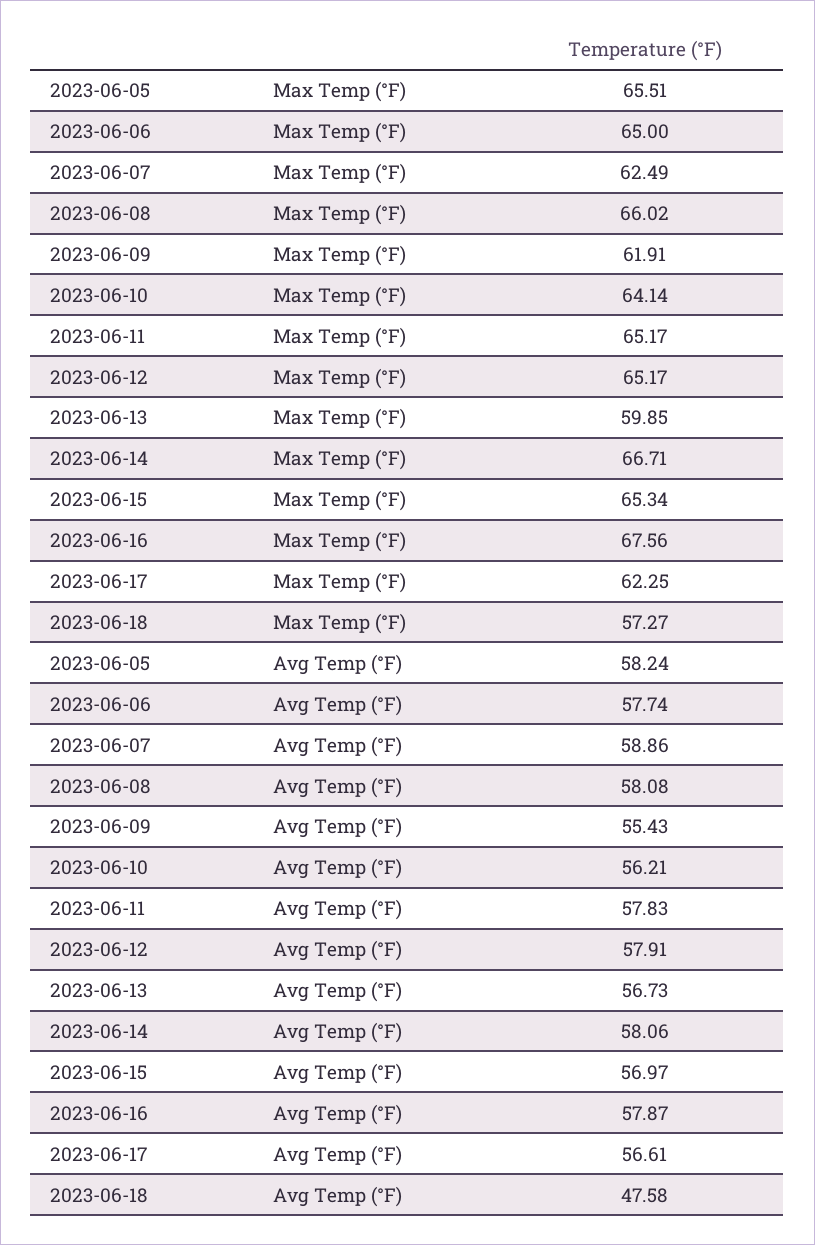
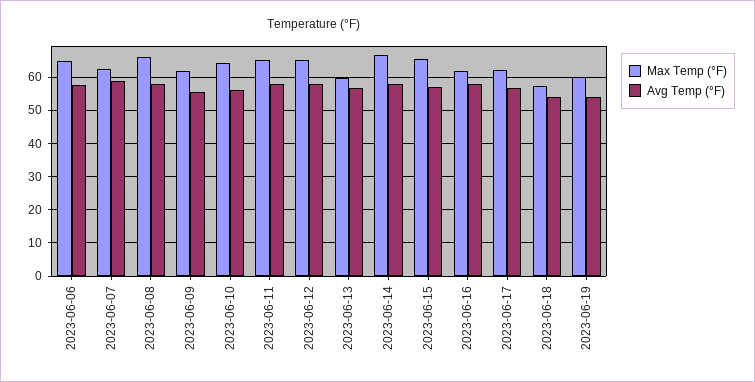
Max Temp (°F), 2023-06-05: 65.51 -> none
Max Temp (°F), 2023-06-16: 67.56 -> 62
Avg Temp (°F), 2023-06-05: 58.24 -> none
Avg Temp (°F), 2023-06-18: 47.58 -> 54
Max Temp (°F), 2023-06-19: none -> 60
Avg Temp (°F), 2023-06-19: none -> 54

